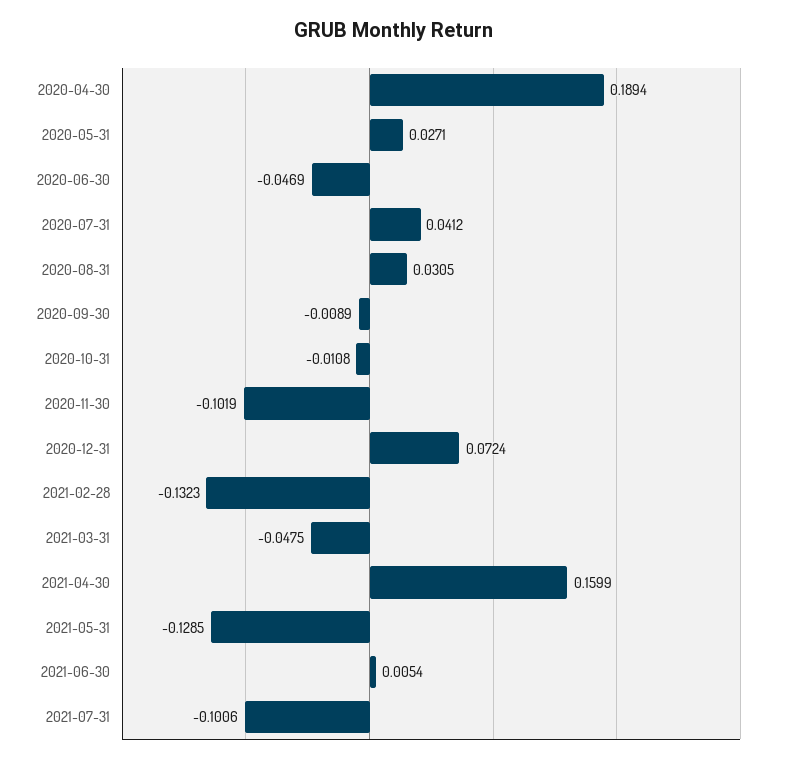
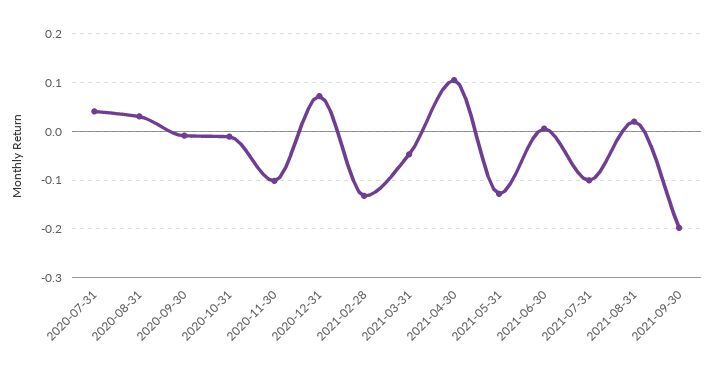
2020-04-30: 0.1894 -> none
2020-05-31: 0.0271 -> none
2020-06-30: -0.0469 -> none
2021-04-30: 0.1599 -> 0.1
2021-08-31: none -> 0.02
2021-09-30: none -> -0.2

